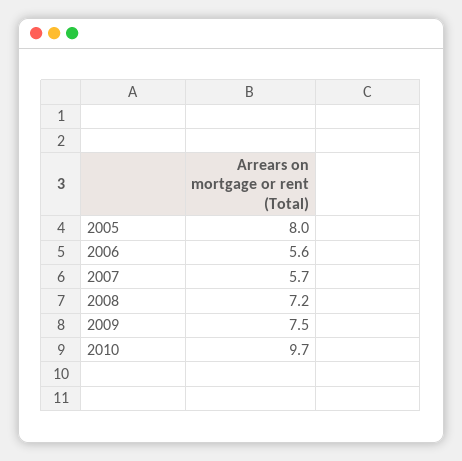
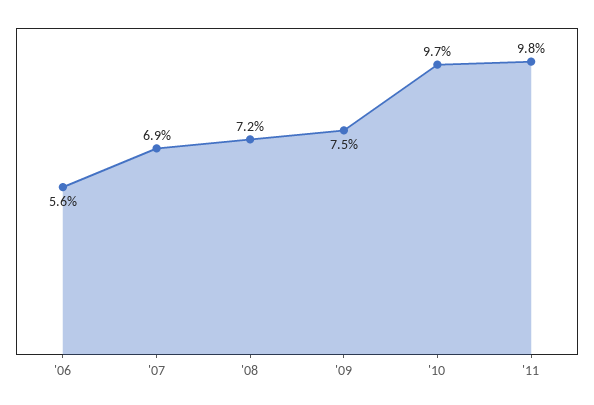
2005: 8 -> none
2007: 5.7 -> 6.9
'11: none -> 9.8

